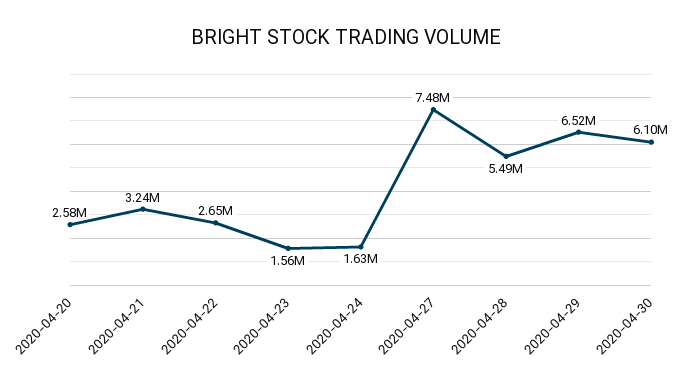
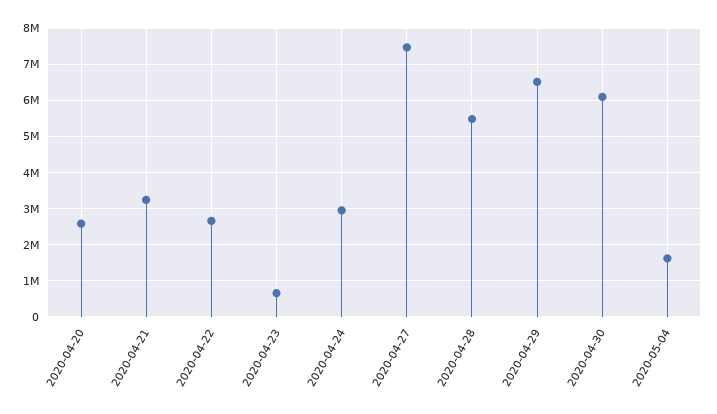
2020-04-23: 1560000 -> 600000
2020-04-24: 1630000 -> 3000000
2020-05-04: none -> 1600000

